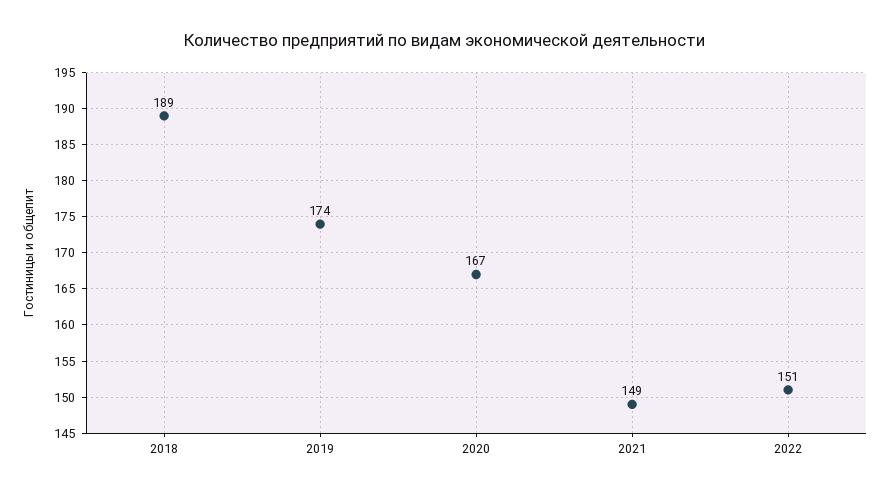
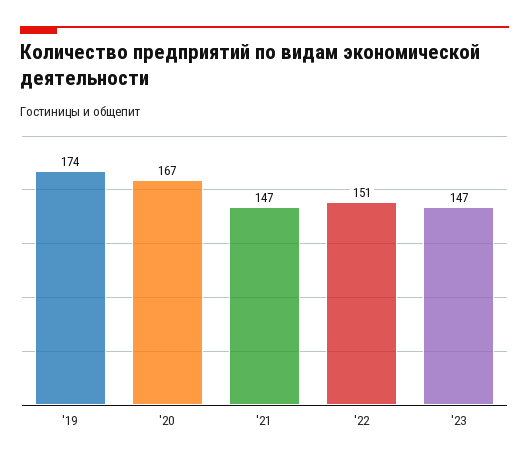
2018: 189 -> none
2021: 149 -> 147
'23: none -> 147

